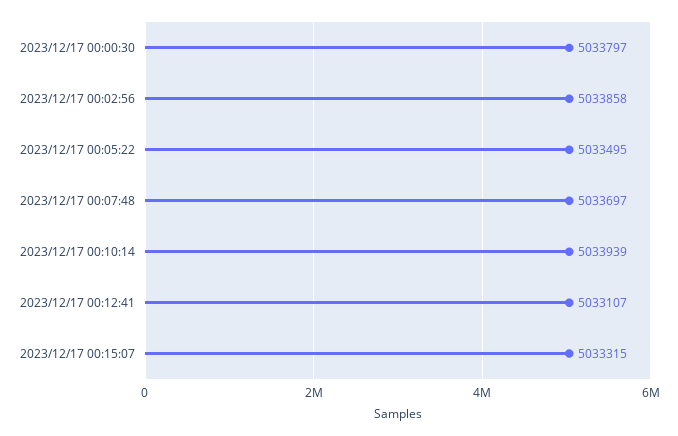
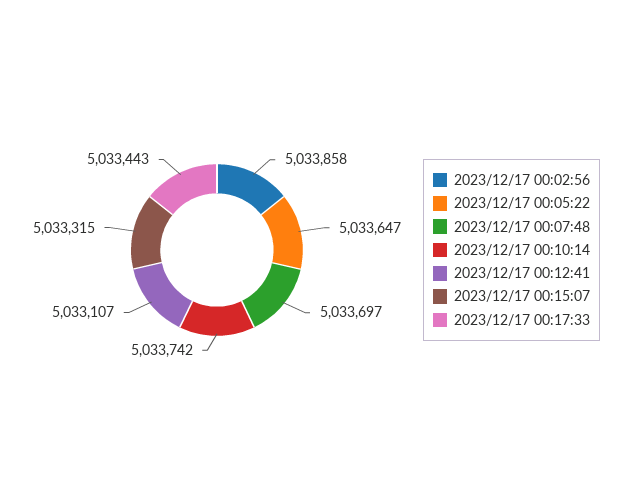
2023/12/17 00:00:30: 5033797 -> none
2023/12/17 00:05:22: 5033495 -> 5033647
2023/12/17 00:10:14: 5033939 -> 5033742
2023/12/17 00:17:33: none -> 5033443

